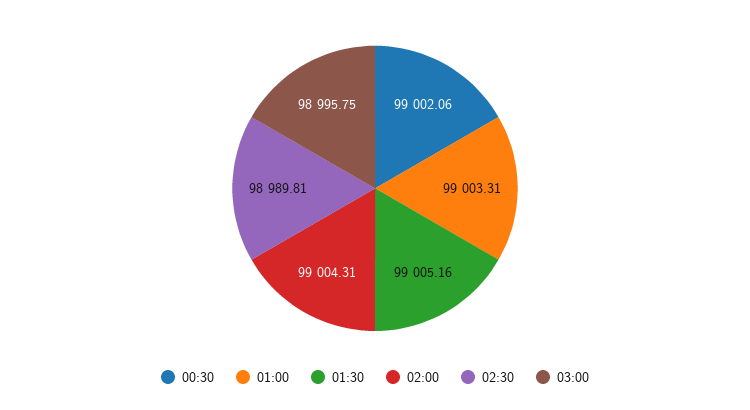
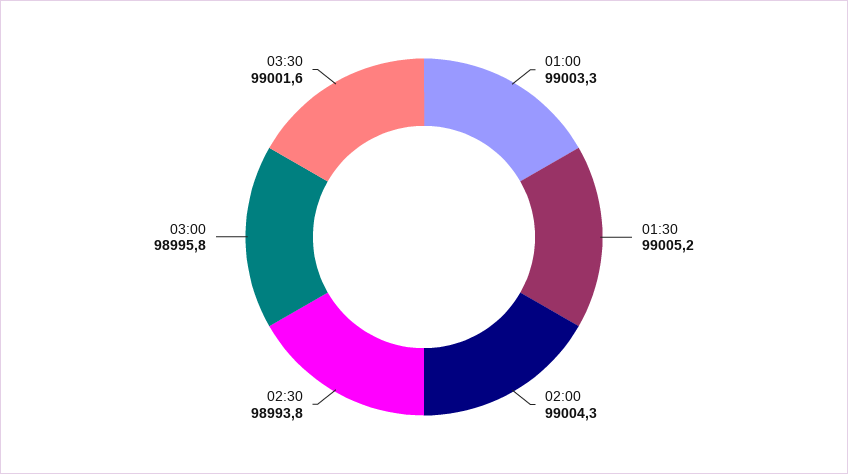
00:30: 99002.06 -> none
02:30: 98989.81 -> 98993.8
03:30: none -> 99001.6

